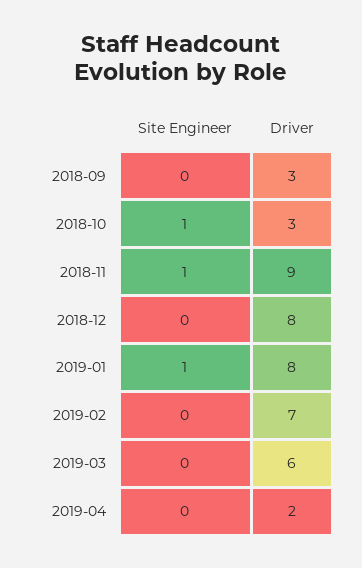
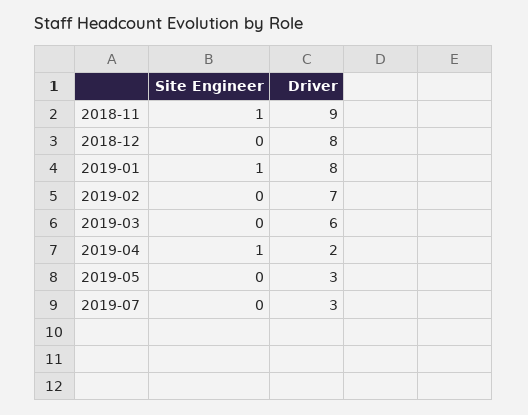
Site Engineer, 2018-09: 0 -> none
Driver, 2018-09: 3 -> none
Site Engineer, 2018-10: 1 -> none
Driver, 2018-10: 3 -> none
Site Engineer, 2019-04: 0 -> 1
Site Engineer, 2019-05: none -> 0
Driver, 2019-05: none -> 3
Site Engineer, 2019-07: none -> 0
Driver, 2019-07: none -> 3

